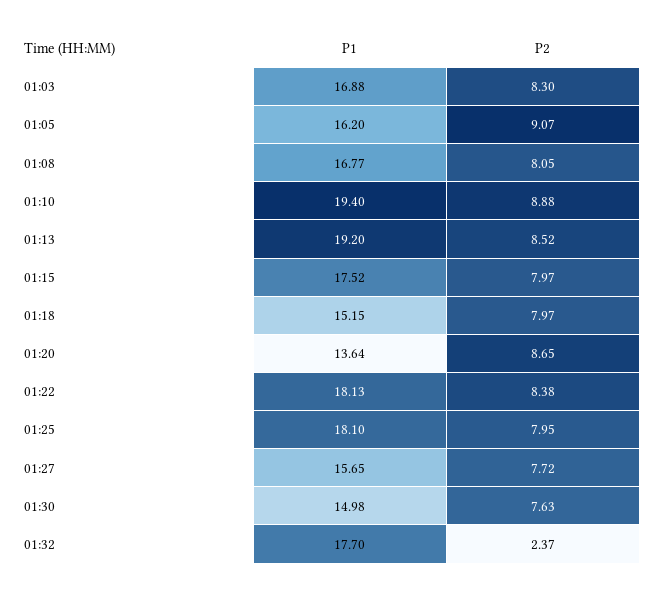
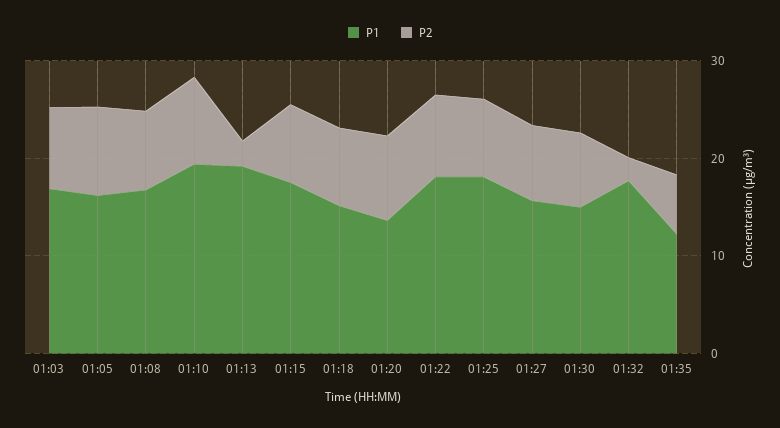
P2, 01:13: 8.52 -> 2
P1, 01:35: none -> 12
P2, 01:35: none -> 6

